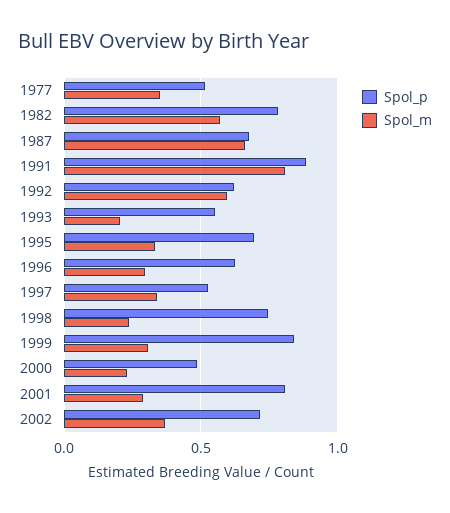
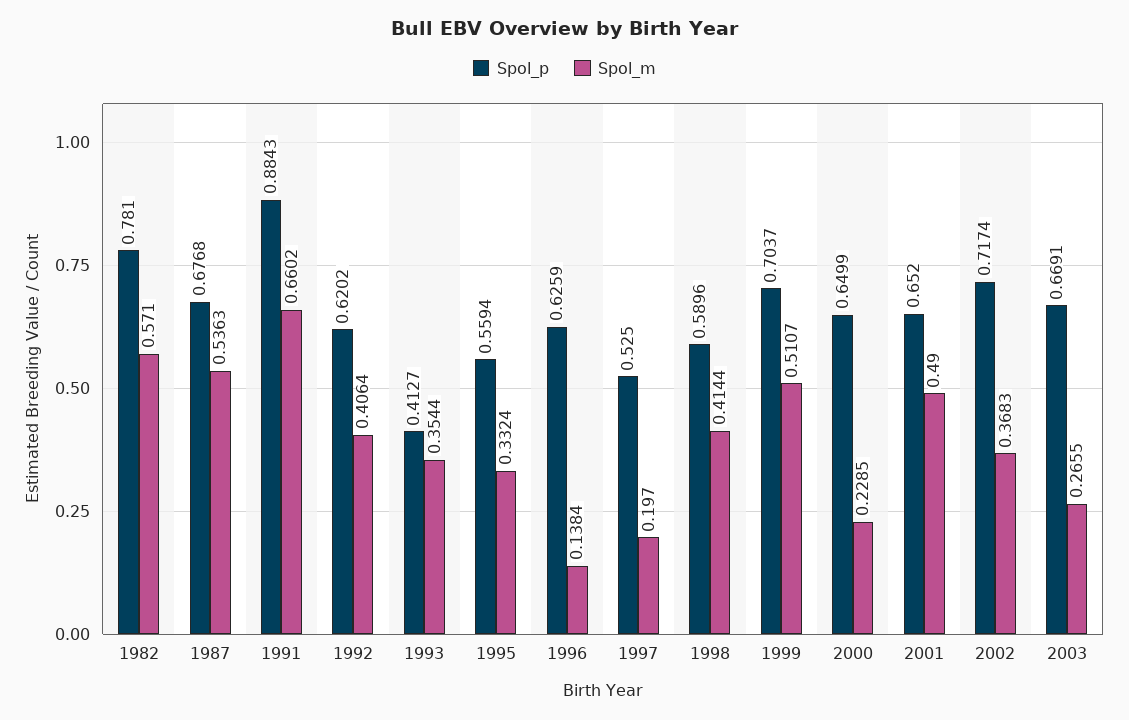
Spol_p, 1977: 0.5 -> none
Spol_m, 1977: 0.35 -> none
Spol_m, 1987: 0.65 -> 0.5363
Spol_m, 1991: 0.8 -> 0.6602
Spol_m, 1992: 0.6 -> 0.4064
Spol_p, 1993: 0.55 -> 0.4127
Spol_m, 1993: 0.2 -> 0.3544
Spol_p, 1995: 0.7 -> 0.5594
Spol_m, 1996: 0.3 -> 0.1384
Spol_m, 1997: 0.35 -> 0.197
Spol_p, 1998: 0.75 -> 0.5896
Spol_m, 1998: 0.25 -> 0.4144
Spol_p, 1999: 0.85 -> 0.7037
Spol_m, 1999: 0.3 -> 0.5107
Spol_p, 2000: 0.5 -> 0.6499
Spol_p, 2001: 0.8 -> 0.652
Spol_m, 2001: 0.3 -> 0.49
Spol_p, 2003: none -> 0.6691
Spol_m, 2003: none -> 0.2655

